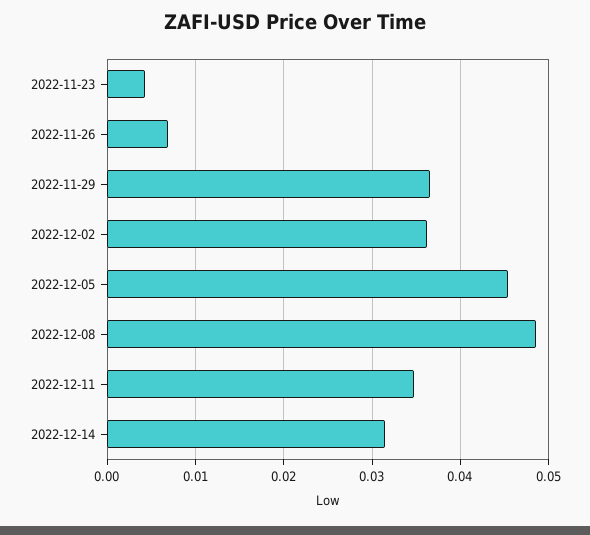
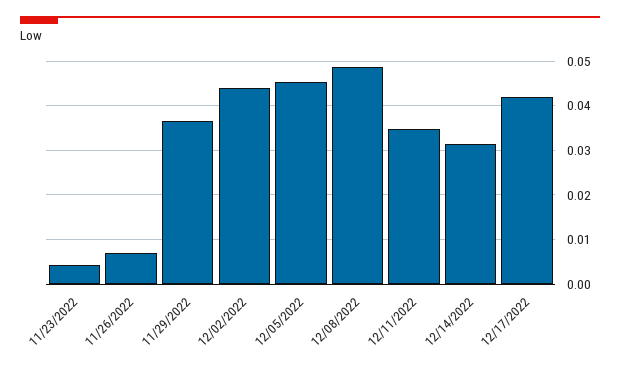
2022-12-02: 0.036 -> 0.044
12/17/2022: none -> 0.042

